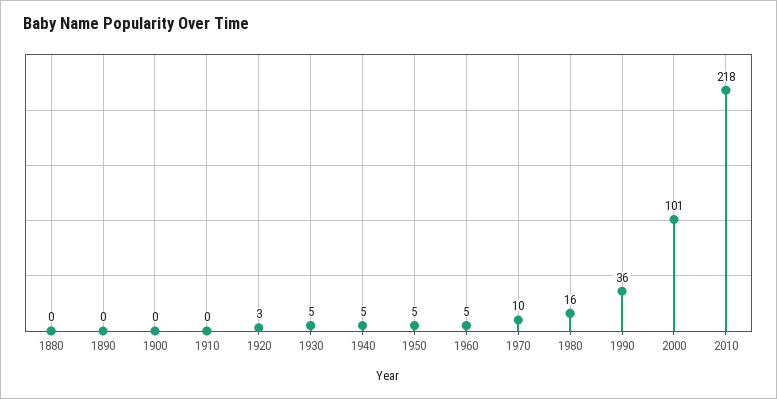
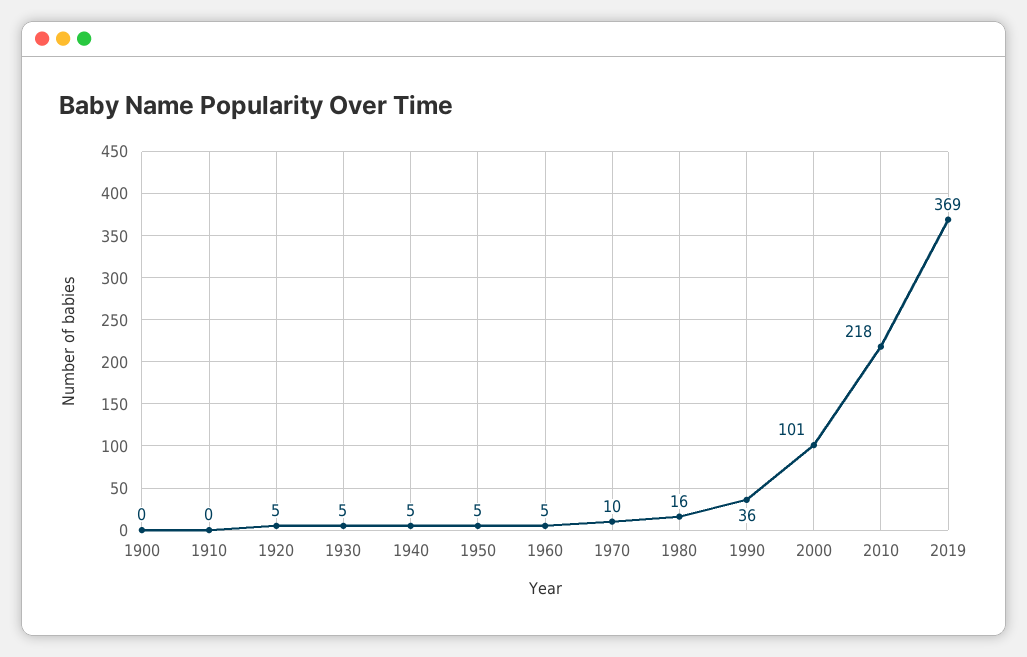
1880: 0 -> none
1890: 0 -> none
1920: 3 -> 5
2019: none -> 369

